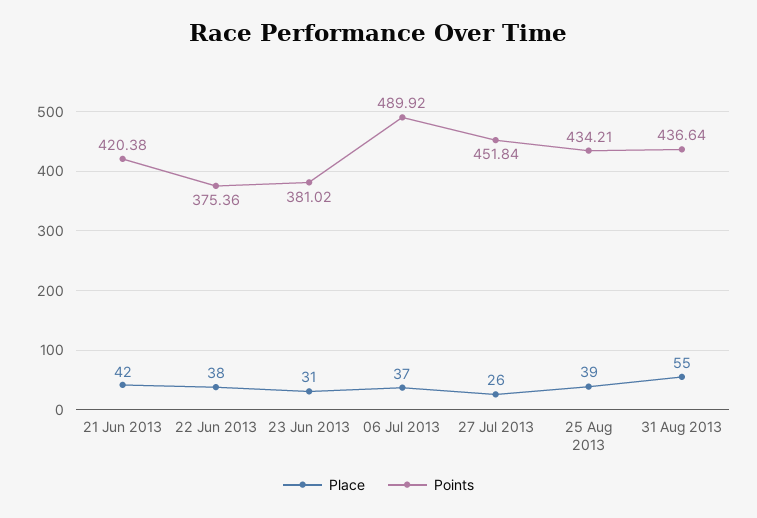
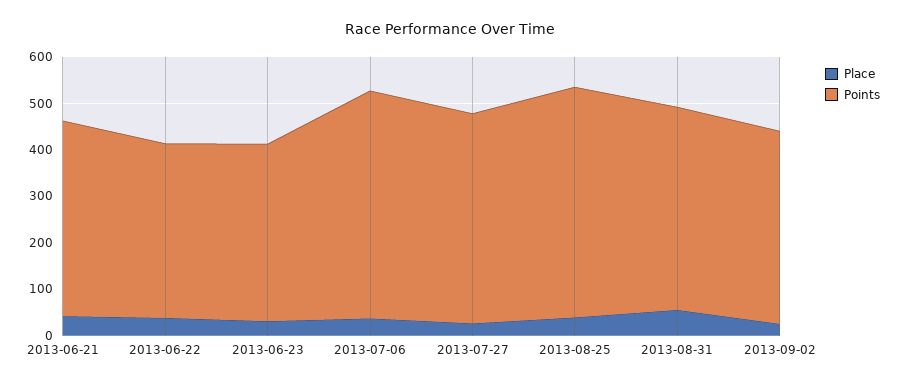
Points, 25 Aug 2013: 434.21 -> 500
Place, 2013-09-02: none -> 20
Points, 2013-09-02: none -> 420

